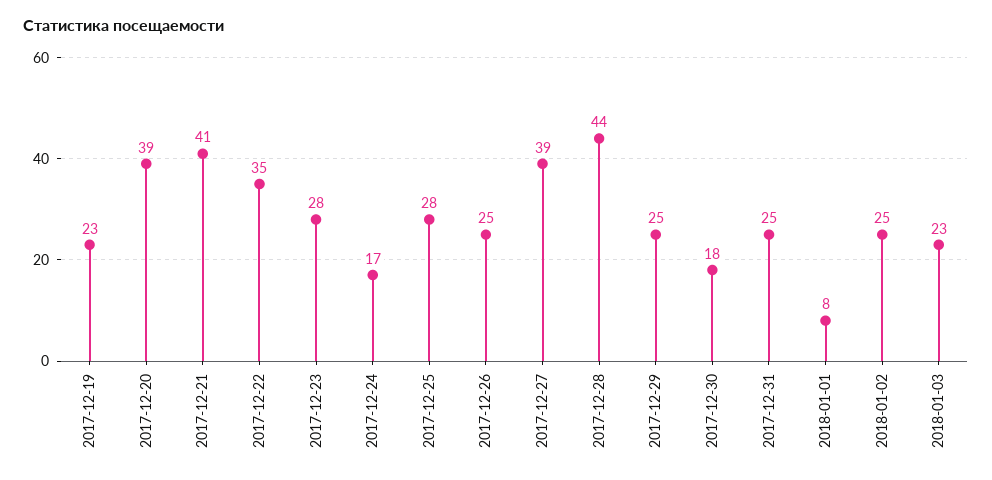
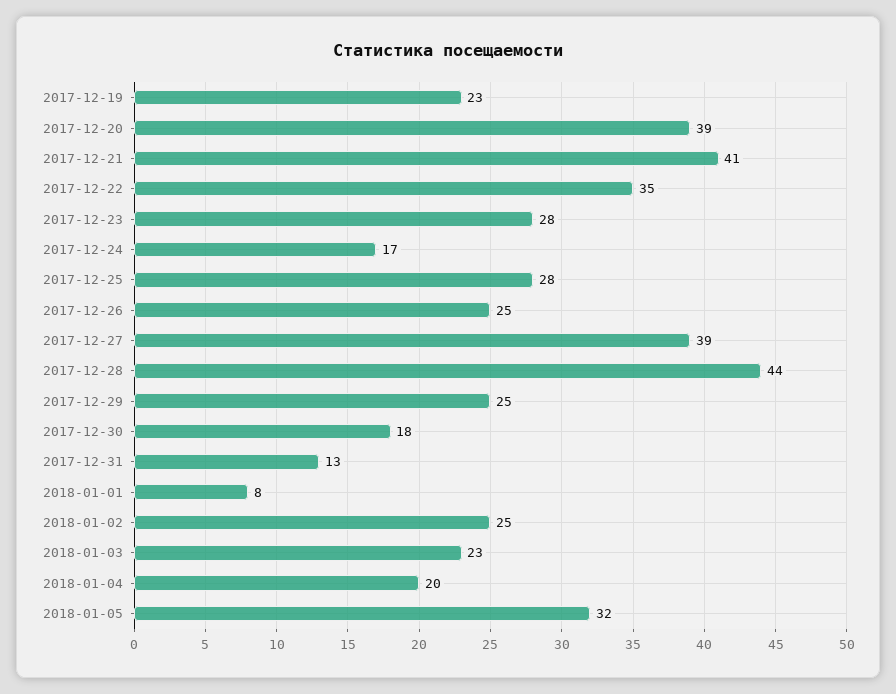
2017-12-31: 25 -> 13
2018-01-04: none -> 20
2018-01-05: none -> 32

